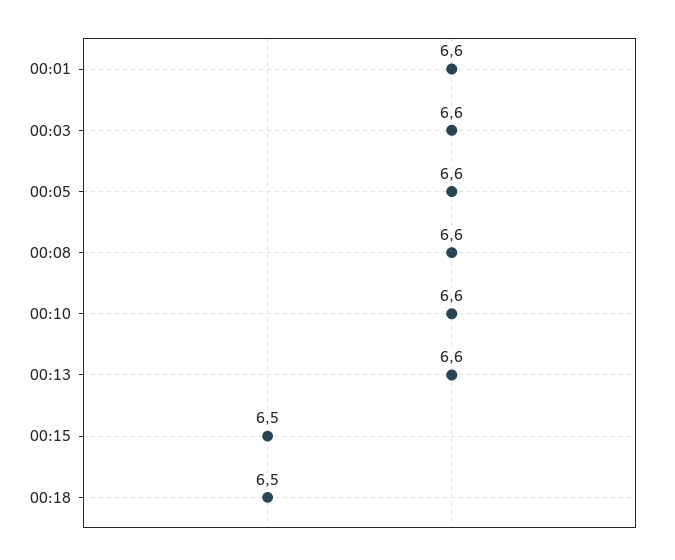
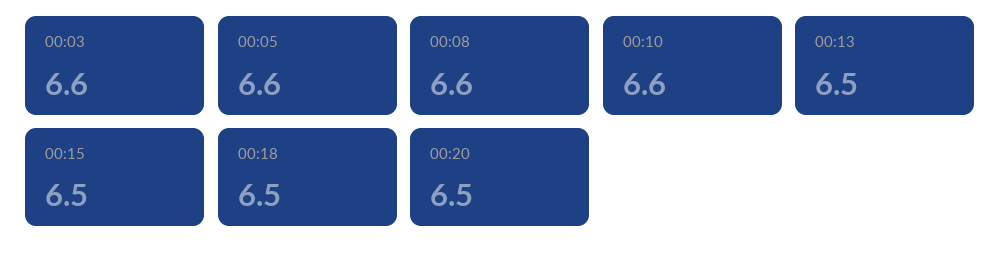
00:01: 6.6 -> none
00:13: 6.6 -> 6.5
00:20: none -> 6.5

